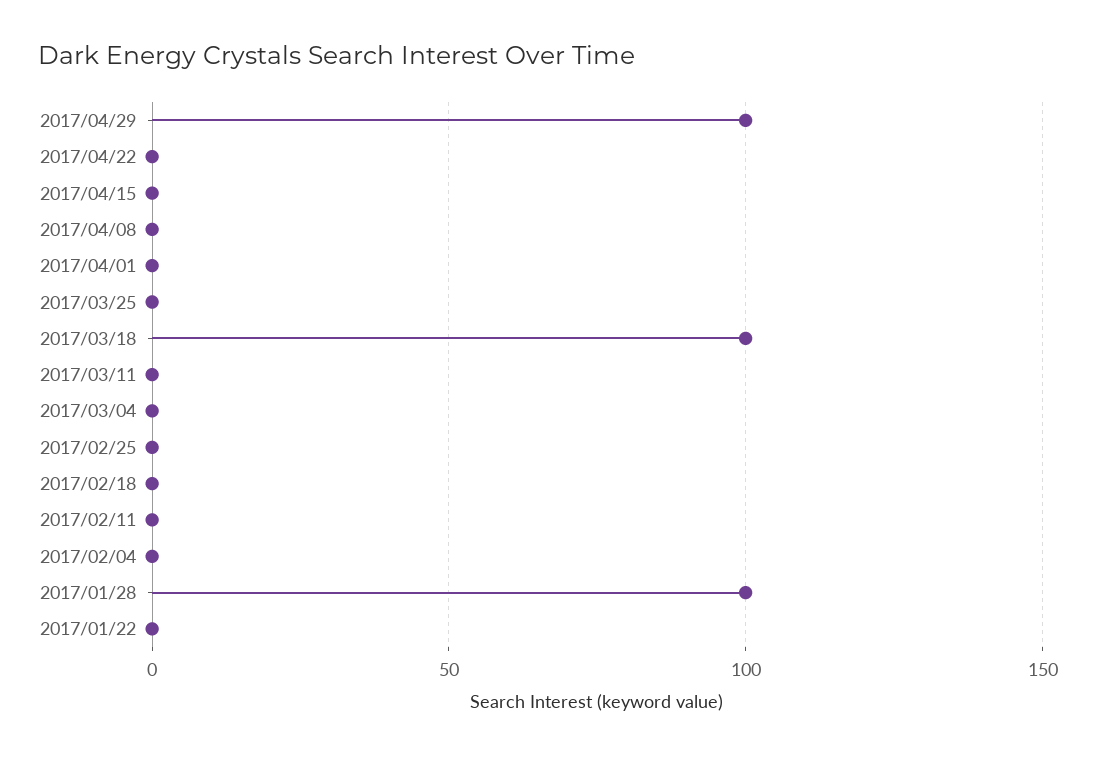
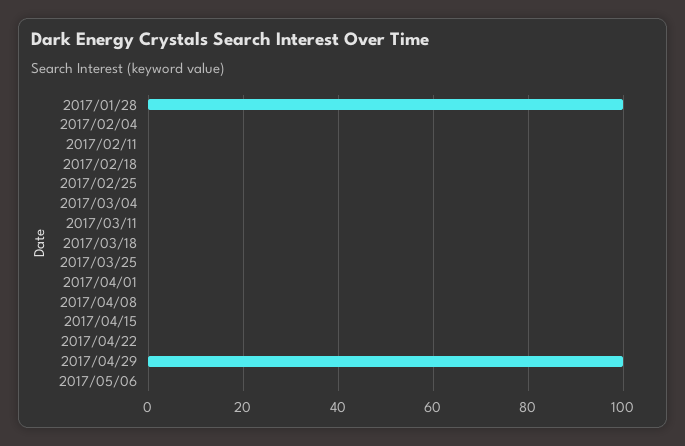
2017/03/18: 100 -> 0
2017/01/22: 0 -> none
2017/05/06: none -> 0

